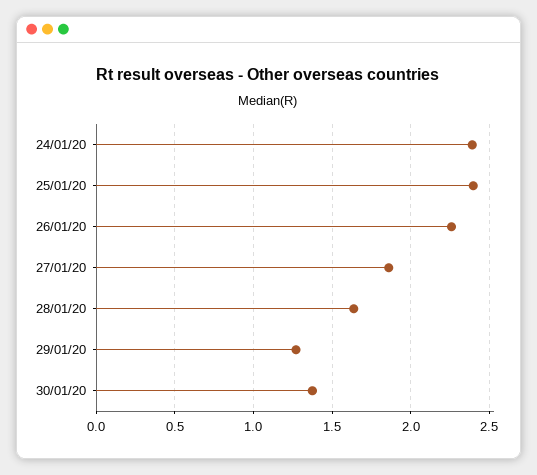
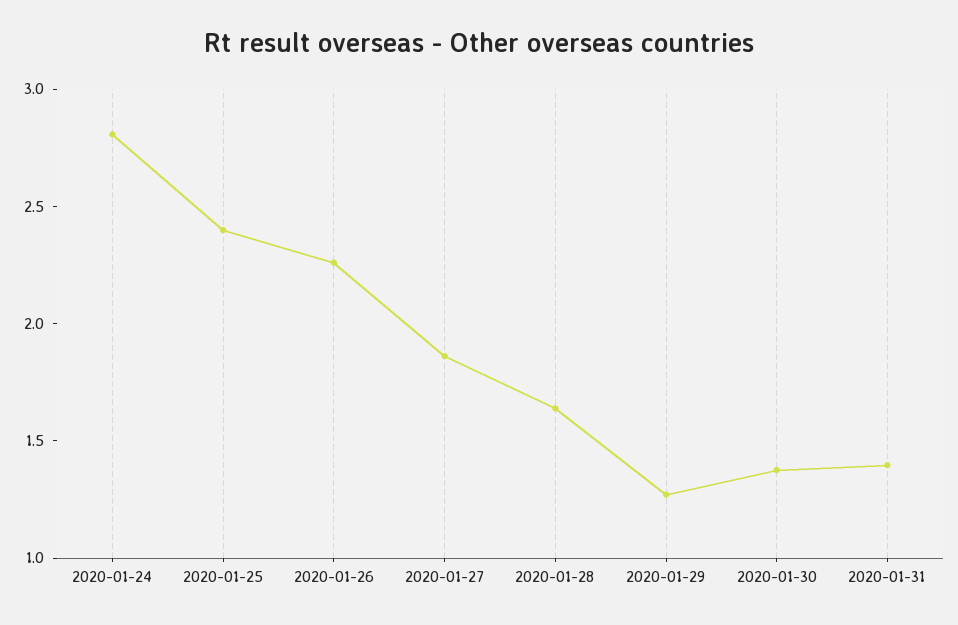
24/01/20: 2.4 -> 2.8
2020-01-31: none -> 1.4

